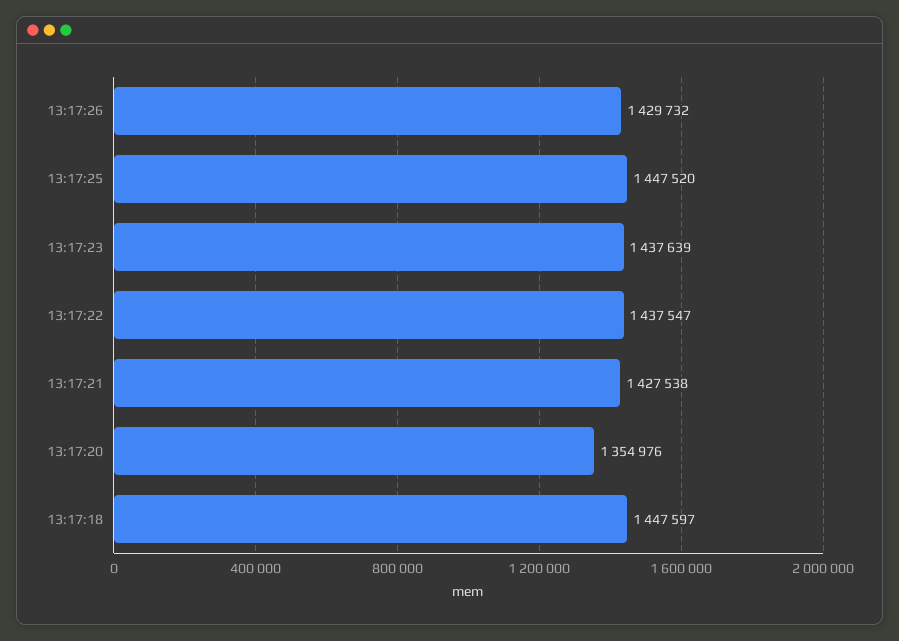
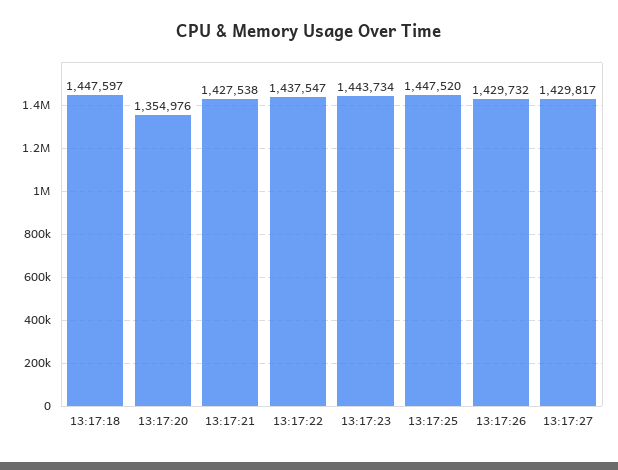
13:17:23: 1437639 -> 1443734
13:17:27: none -> 1429817

